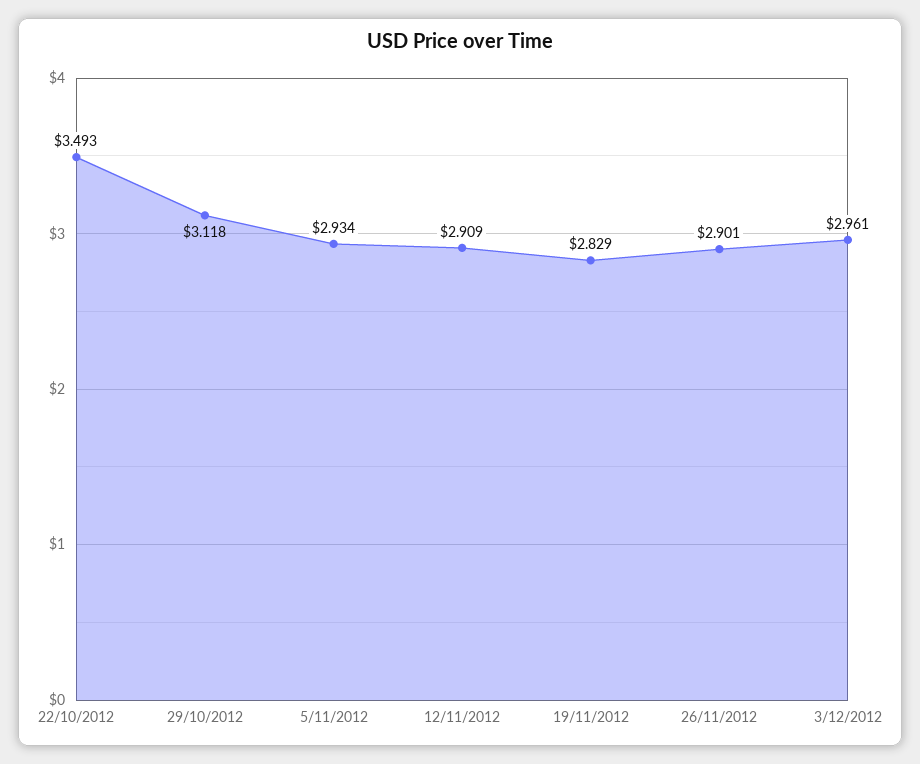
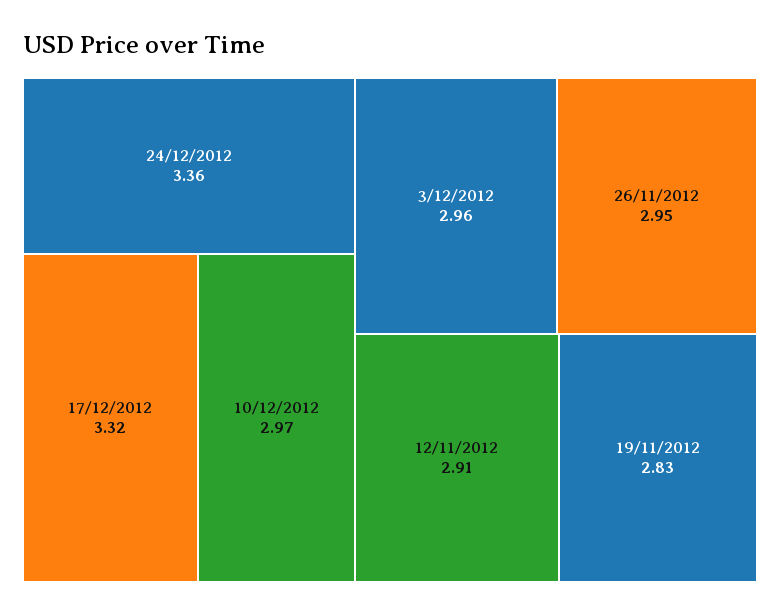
22/10/2012: 3.493 -> none
29/10/2012: 3.118 -> none
5/11/2012: 2.934 -> none
26/11/2012: 2.901 -> 2.95
24/12/2012: none -> 3.36
17/12/2012: none -> 3.32
10/12/2012: none -> 2.97

